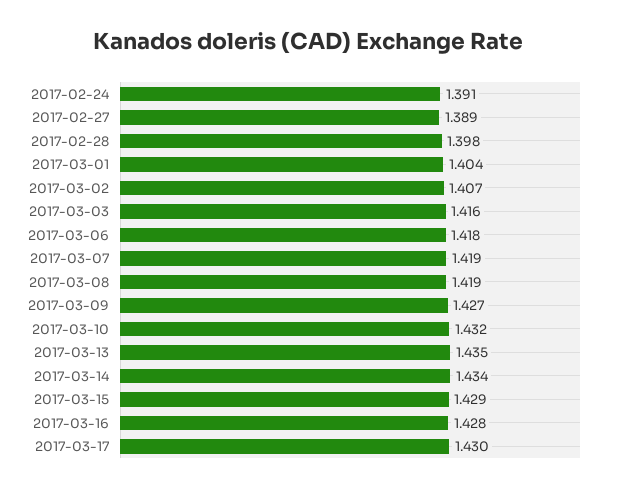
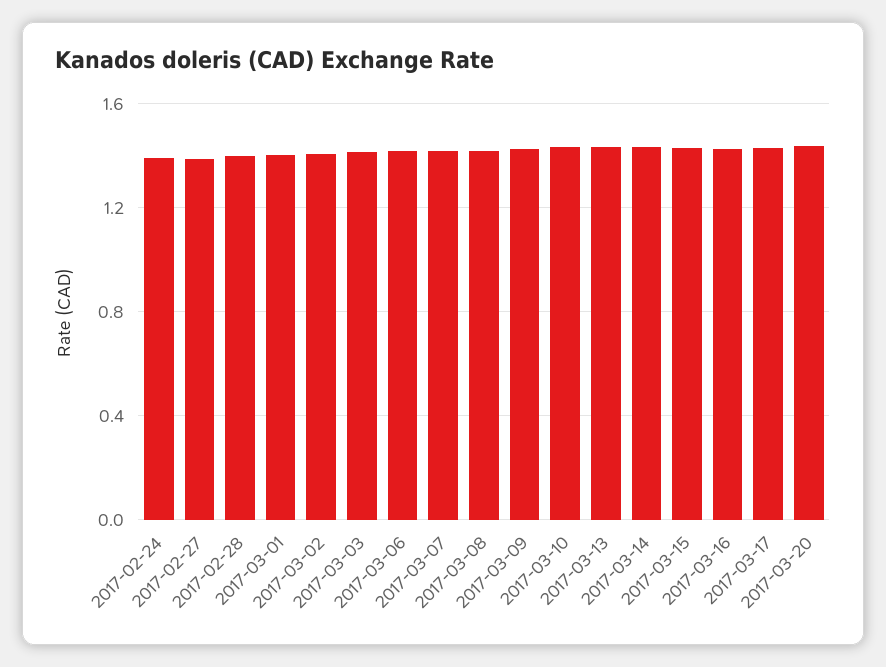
2017-03-20: none -> 1.45

